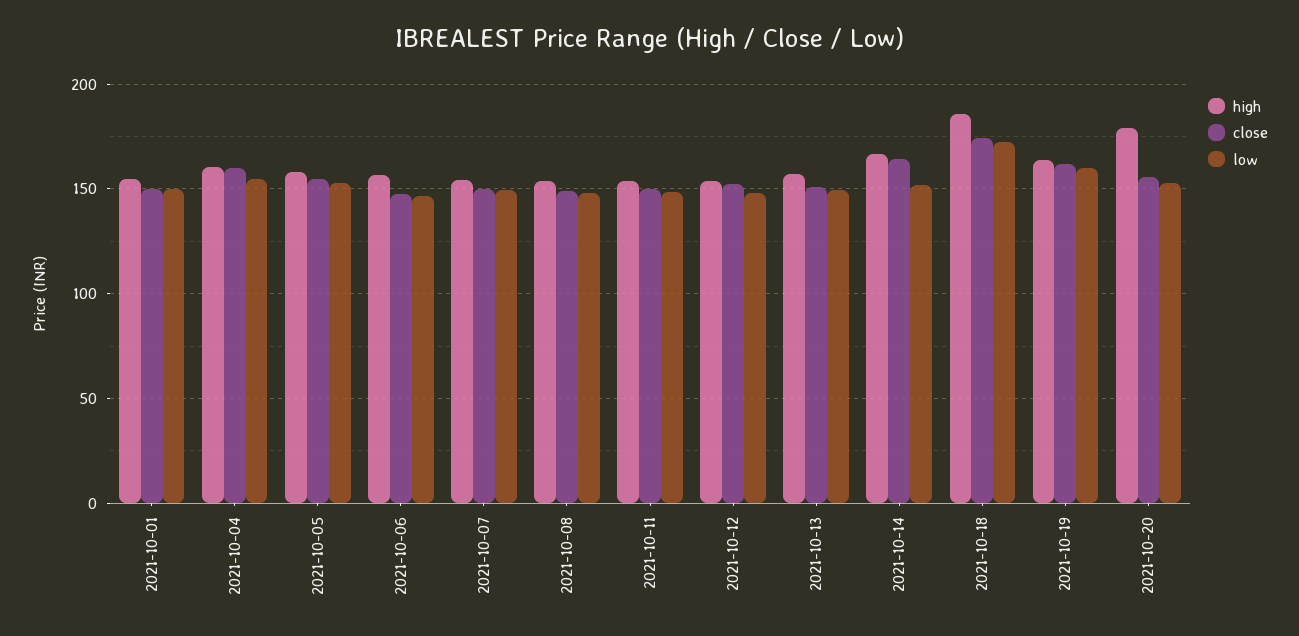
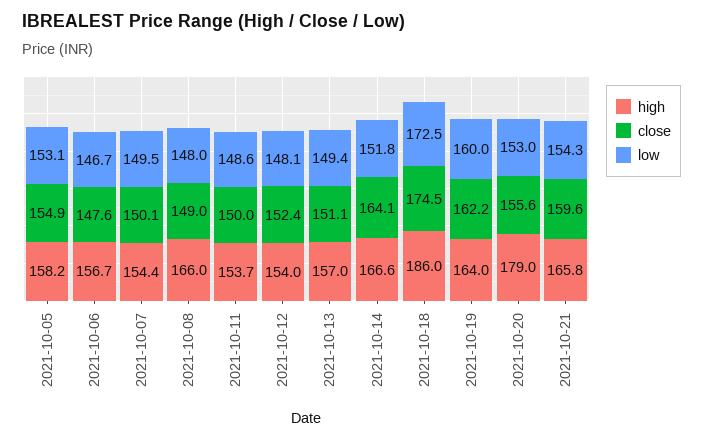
high, 2021-10-01: 155 -> none
close, 2021-10-01: 150 -> none
low, 2021-10-01: 150 -> none
high, 2021-10-04: 160 -> none
close, 2021-10-04: 160 -> none
low, 2021-10-04: 155 -> none
high, 2021-10-08: 155 -> 166
high, 2021-10-21: none -> 165.8
close, 2021-10-21: none -> 159.6
low, 2021-10-21: none -> 154.3

